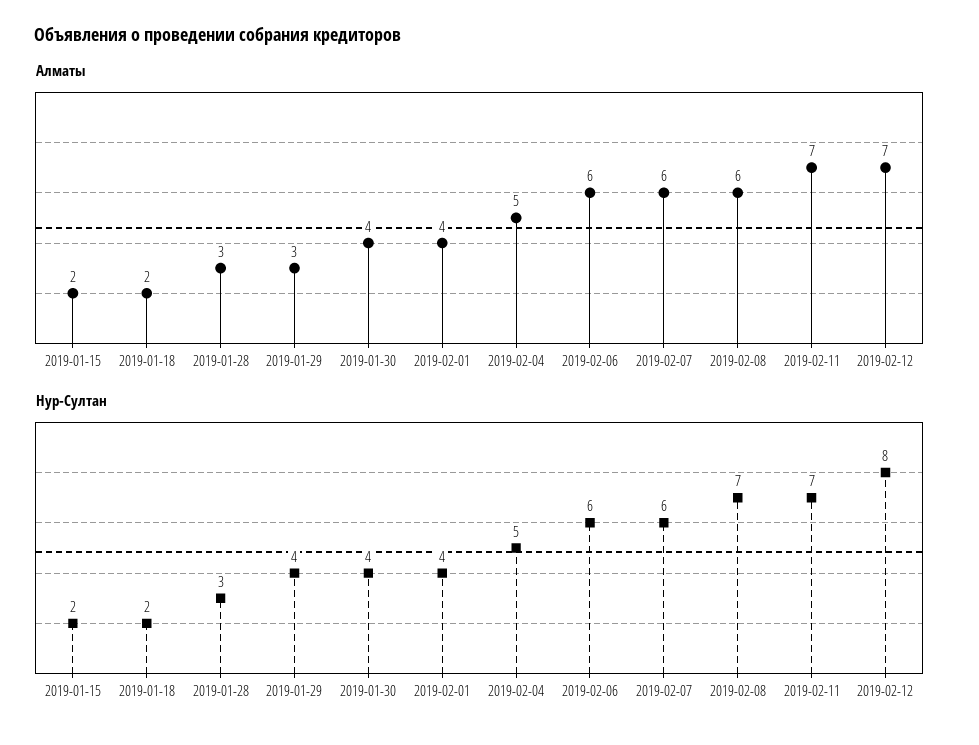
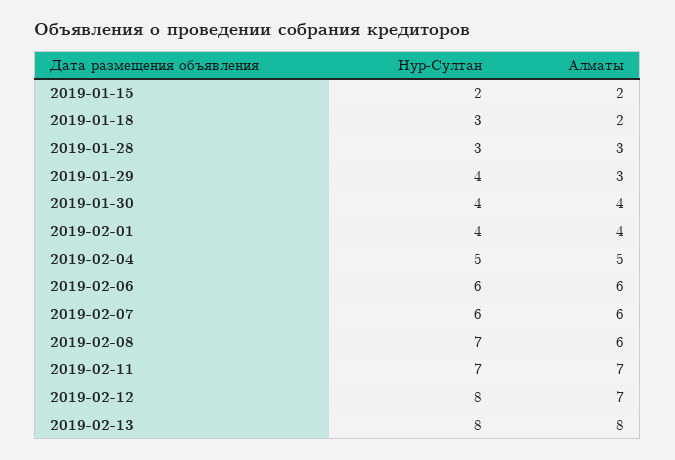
Нур-Султан, 2019-01-18: 2 -> 3
Нур-Султан, 2019-02-13: none -> 8
Алматы, 2019-02-13: none -> 8

